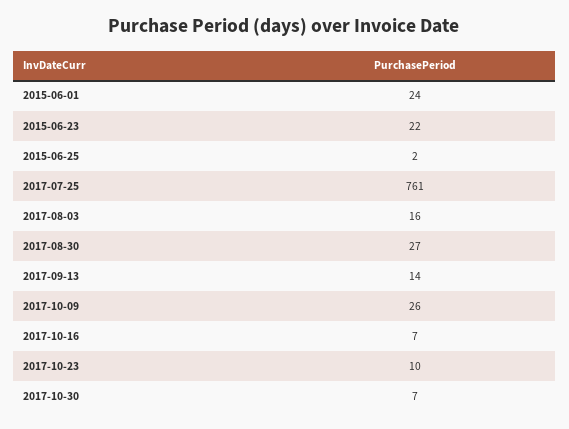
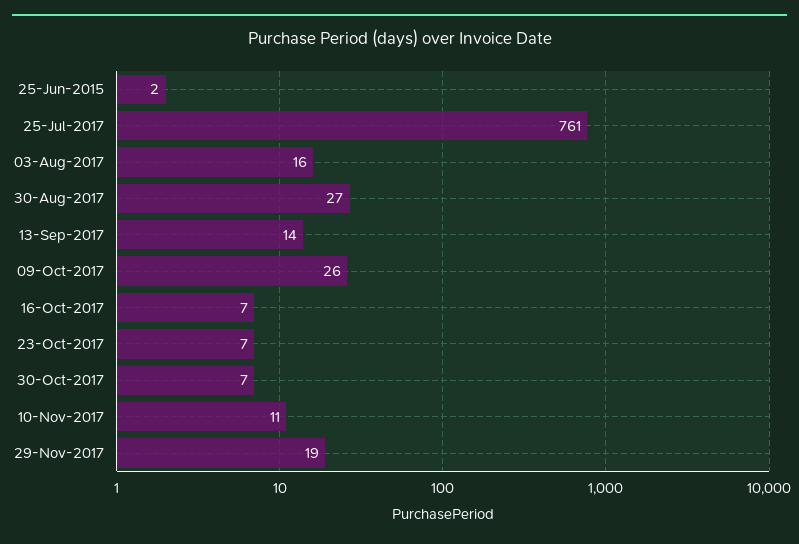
2015-06-01: 24 -> none
2015-06-23: 22 -> none
2017-10-23: 10 -> 7
10-Nov-2017: none -> 11
29-Nov-2017: none -> 19

